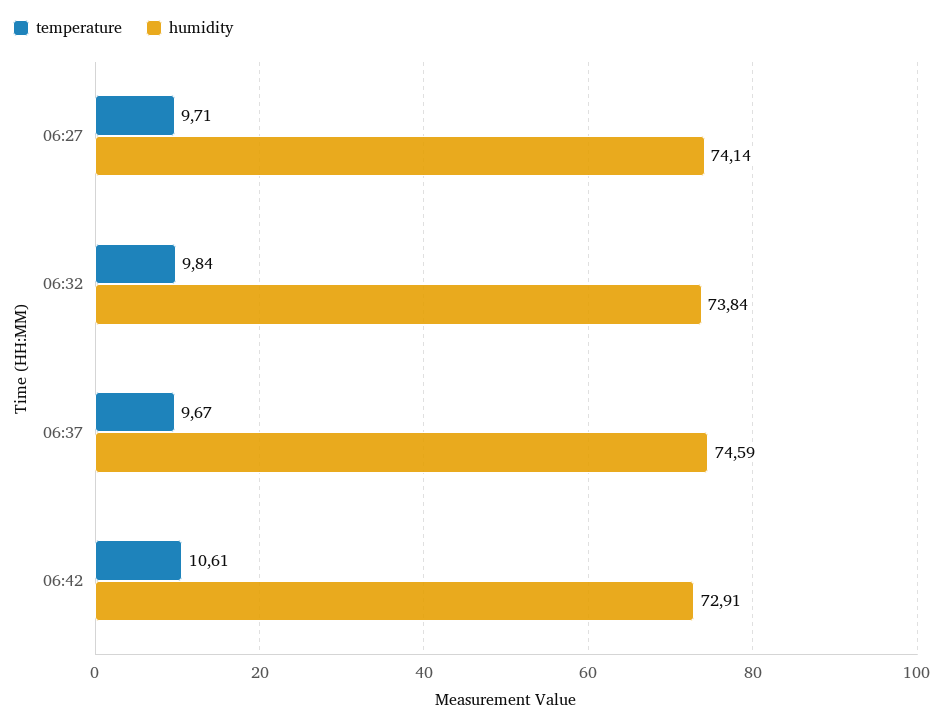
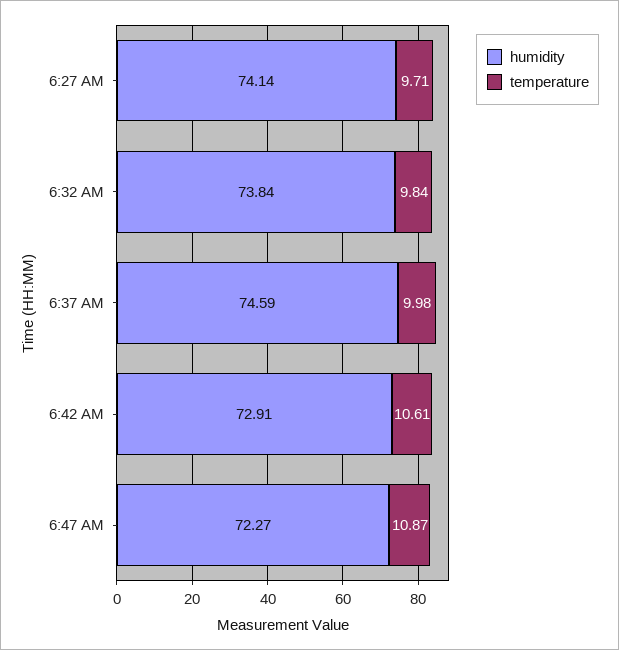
temperature, 06:37: 9.67 -> 9.98
humidity, 6:47 AM: none -> 72.27
temperature, 6:47 AM: none -> 10.87

